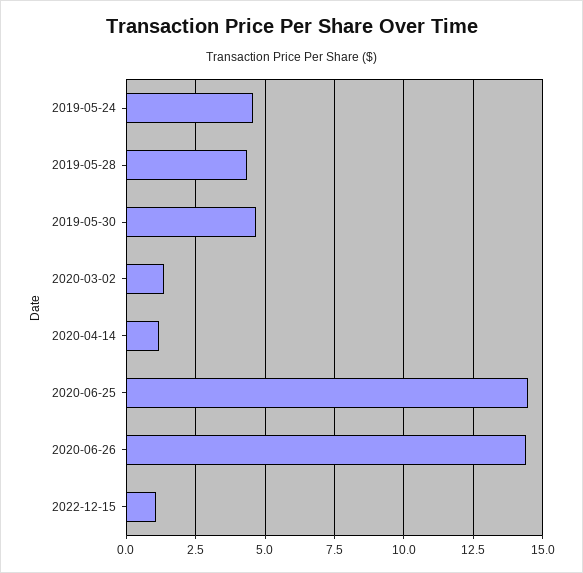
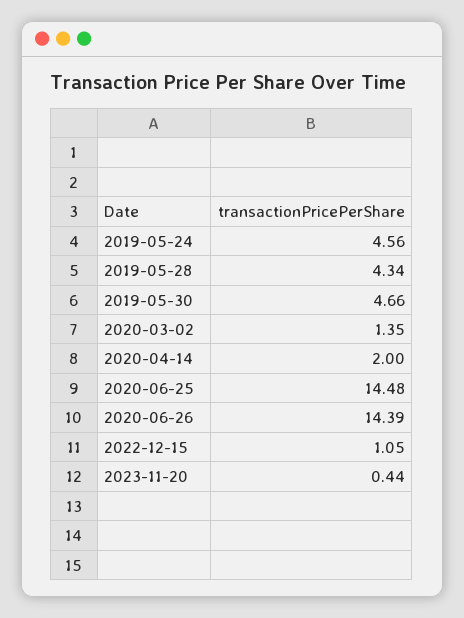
2020-04-14: 1.25 -> 2
2023-11-20: none -> 0.44

